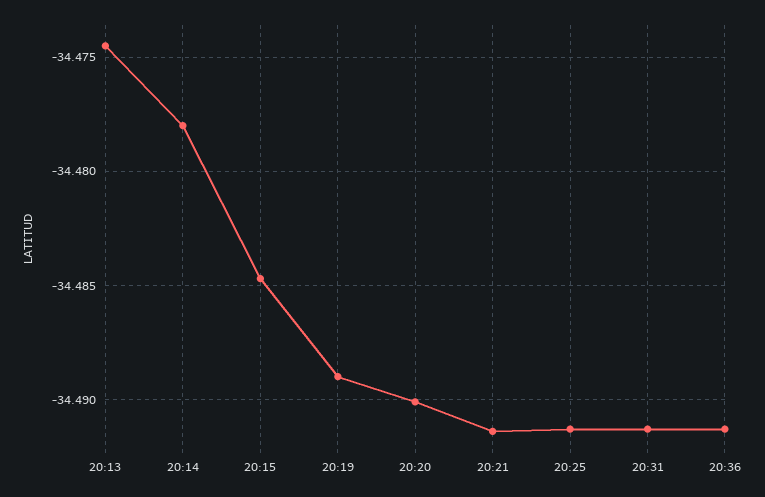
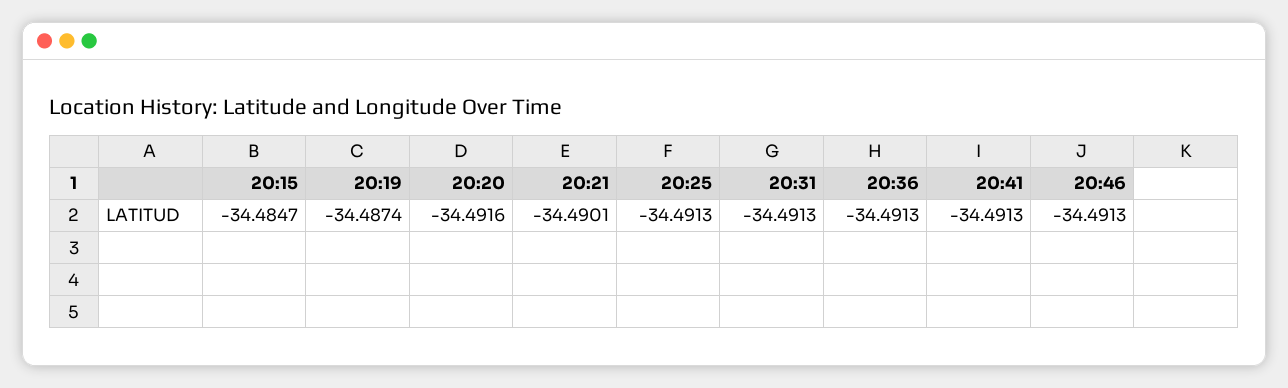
20:13: -34.4745 -> none
20:14: -34.478 -> none
20:19: -34.489 -> -34.4874
20:20: -34.49 -> -34.4916
20:21: -34.4915 -> -34.4901
20:41: none -> -34.4913
20:46: none -> -34.4913

